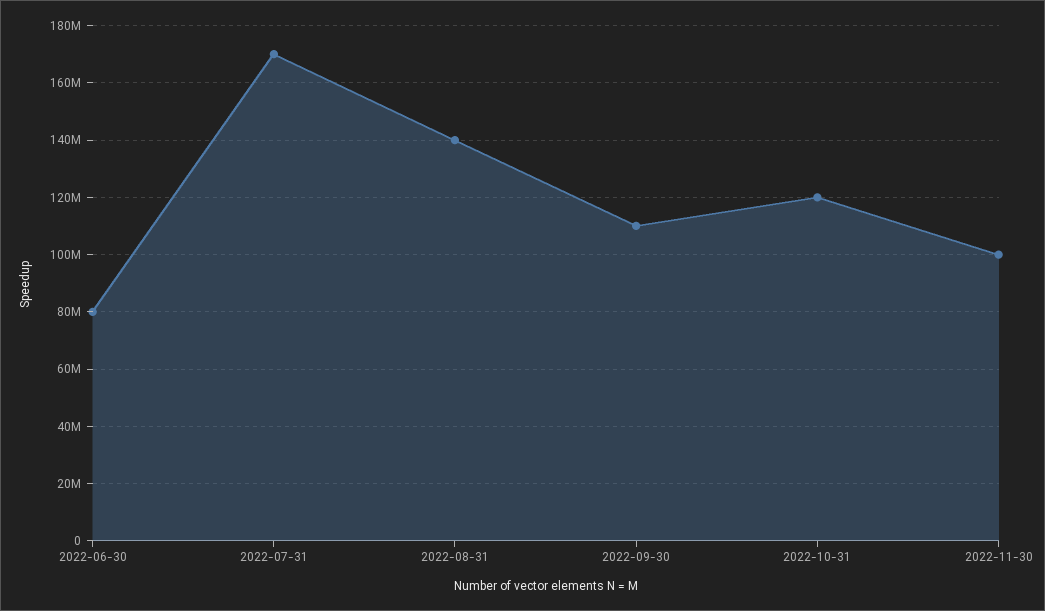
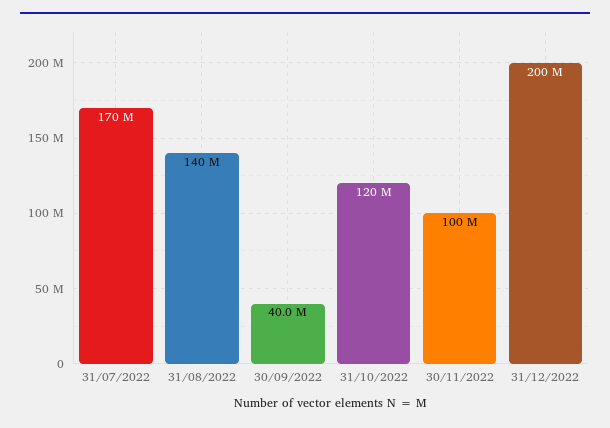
2022-06-30: 80000000 -> none
2022-09-30: 110000000 -> 40000000
31/12/2022: none -> 200000000

